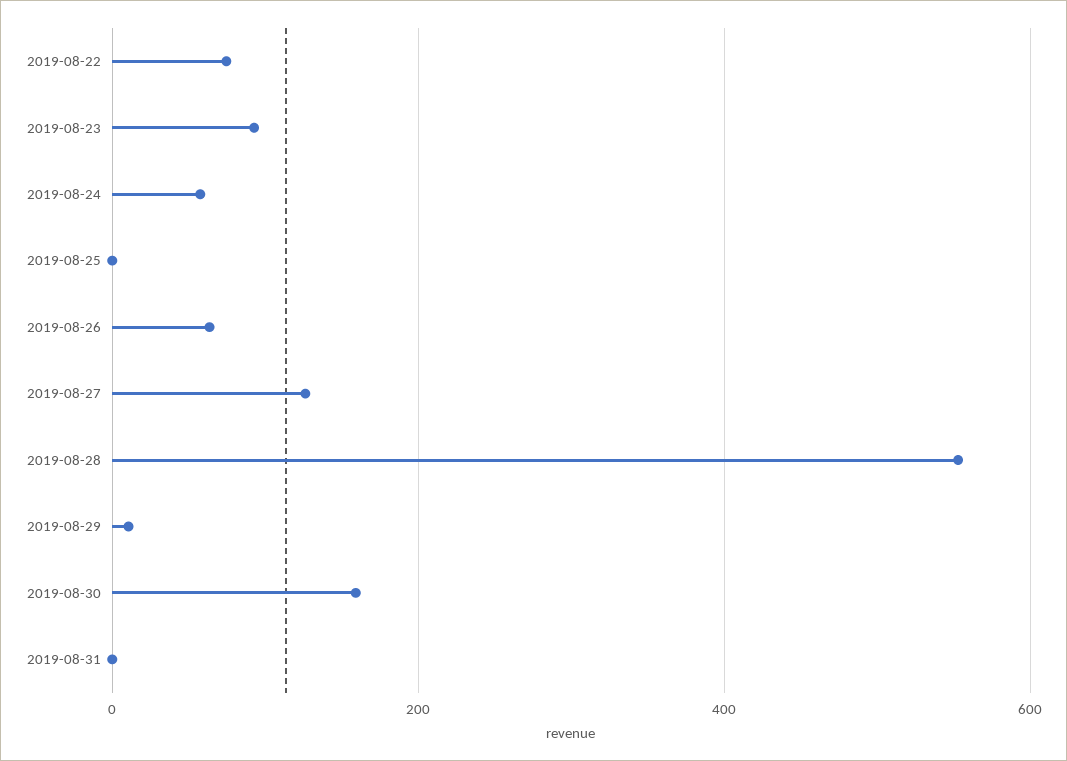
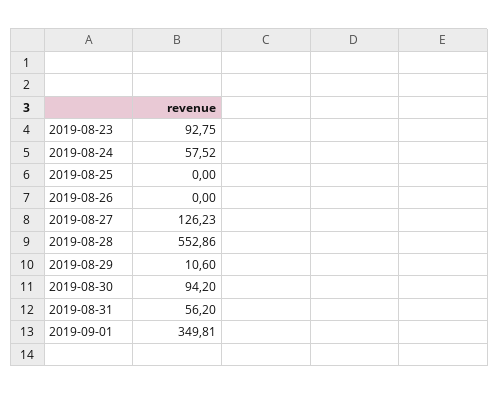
2019-08-22: 80 -> none
2019-08-26: 60 -> 0
2019-08-30: 160 -> 94.2
2019-08-31: 0 -> 56.2
2019-09-01: none -> 349.81

